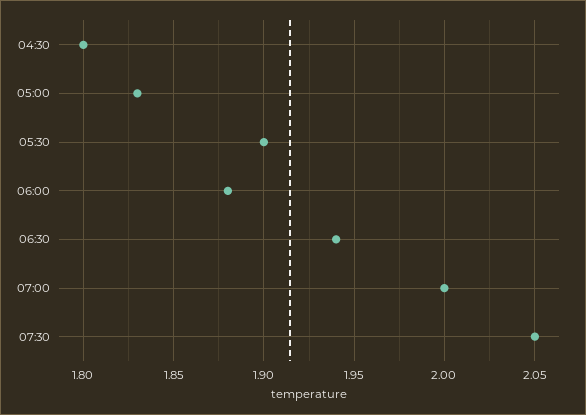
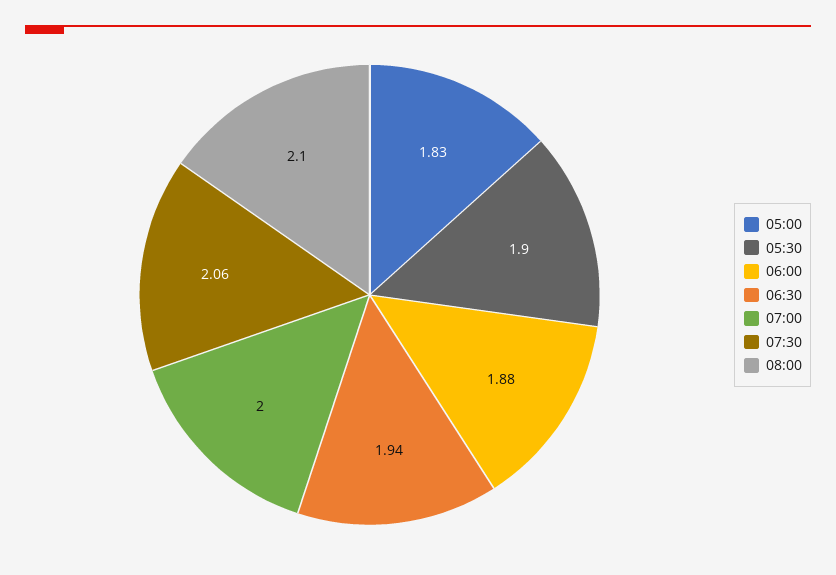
04:30: 1.8 -> none
07:30: 2.05 -> 2.06
08:00: none -> 2.1

